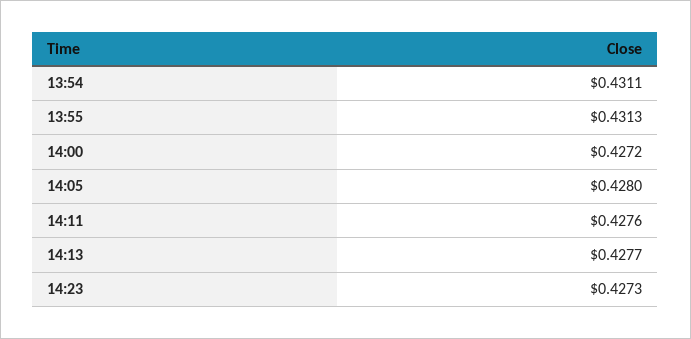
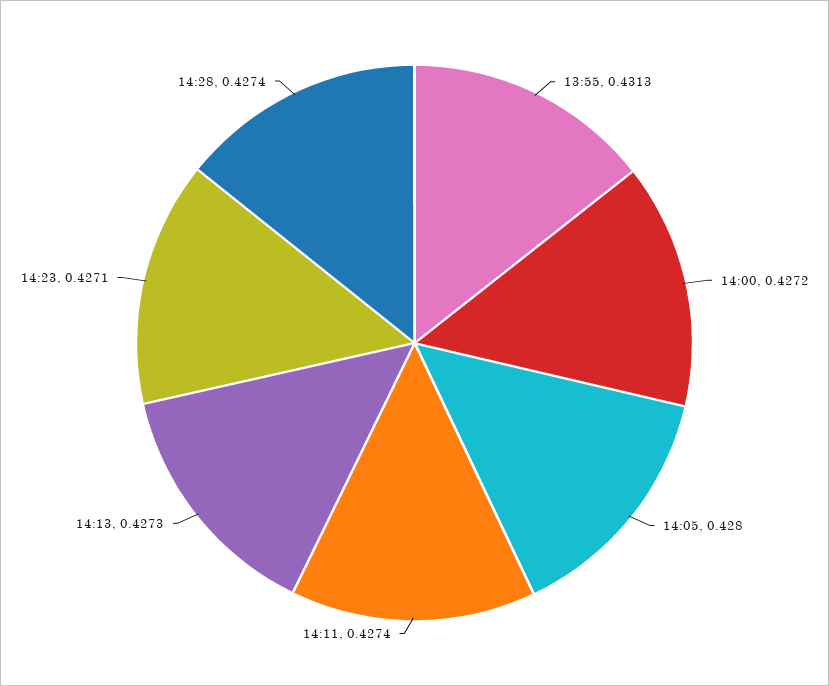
13:54: 0.4311 -> none
14:11: 0.4276 -> 0.4274
14:13: 0.4277 -> 0.4273
14:23: 0.4273 -> 0.4271
14:28: none -> 0.4274

